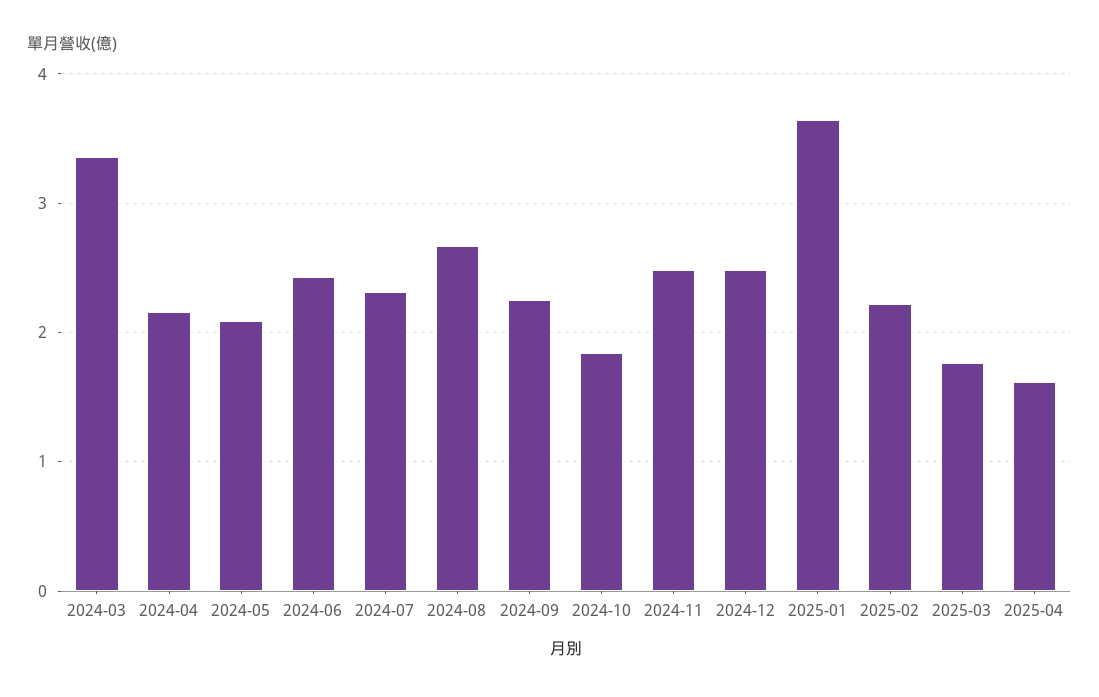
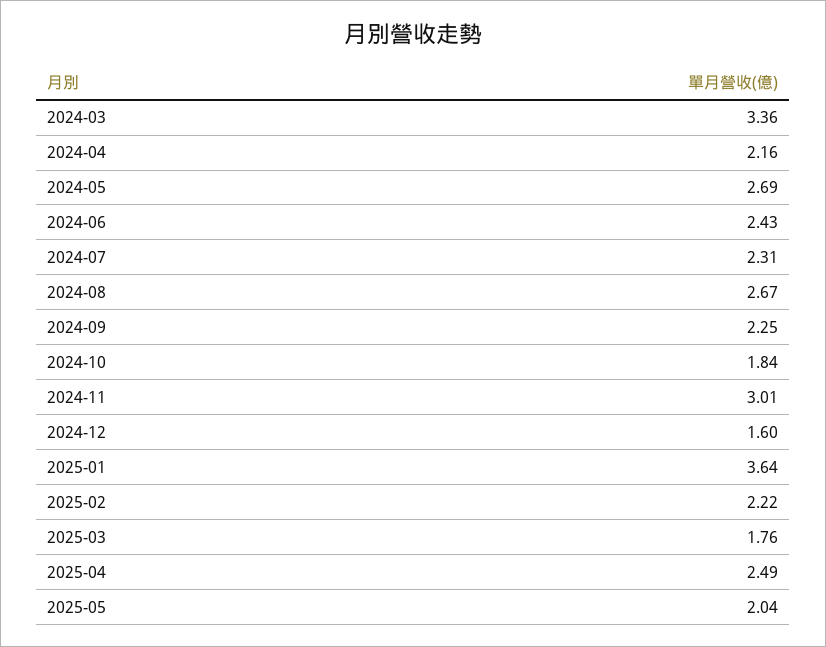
2024-05: 2.1 -> 2.69
2024-11: 2.5 -> 3.01
2024-12: 2.5 -> 1.6
2025-04: 1.6 -> 2.49
2025-05: none -> 2.04

